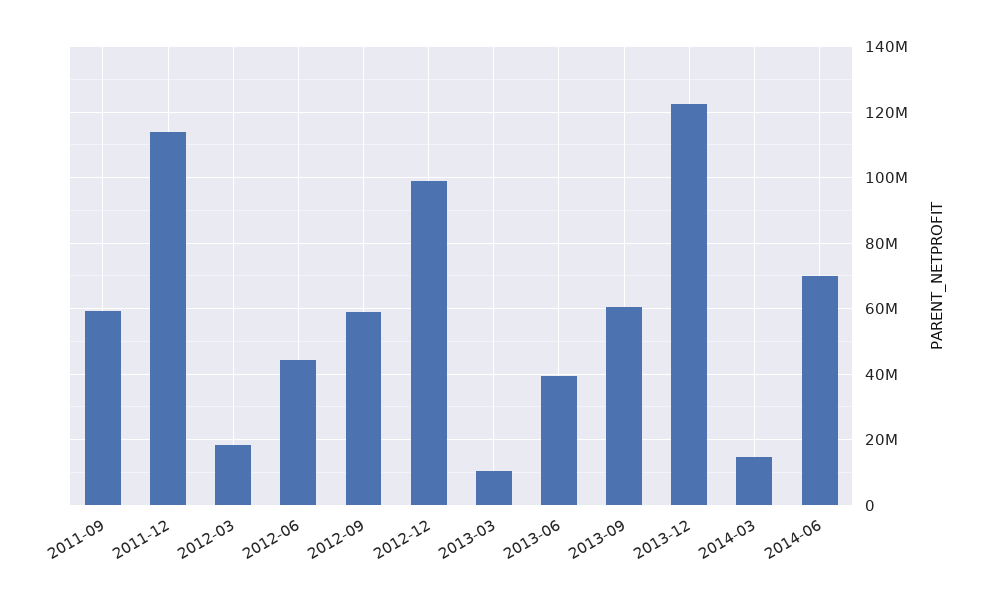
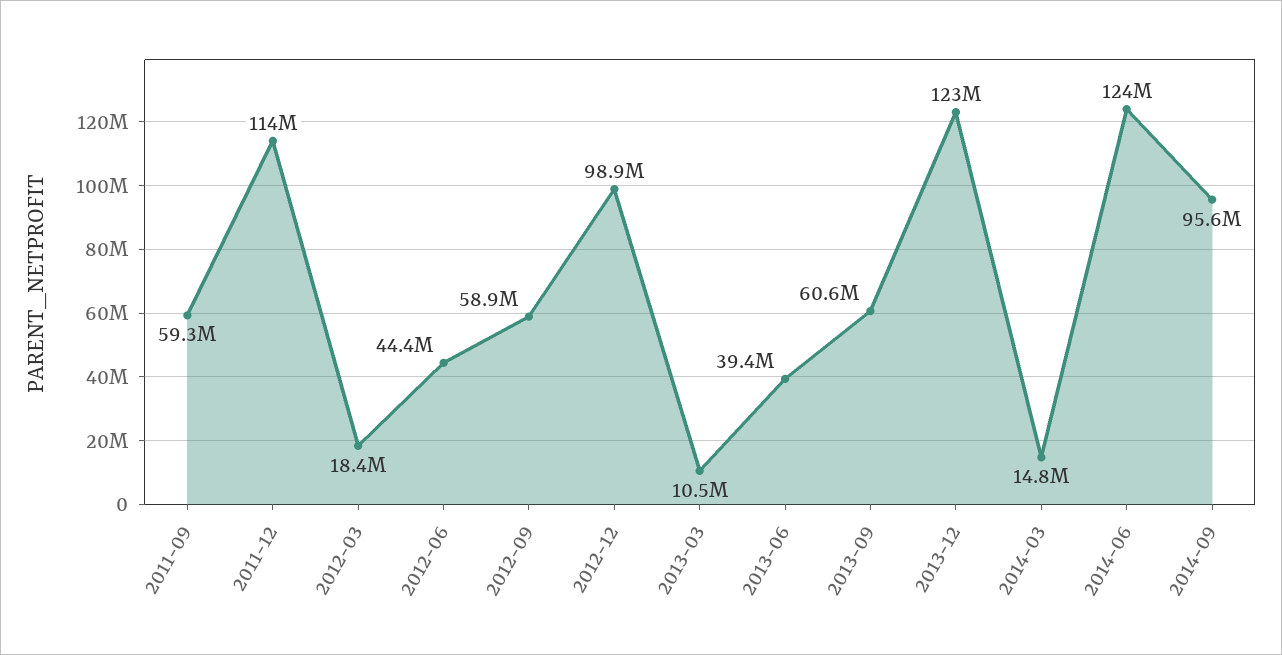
2014-06: 70000000 -> 124000000
2014-09: none -> 95600000

